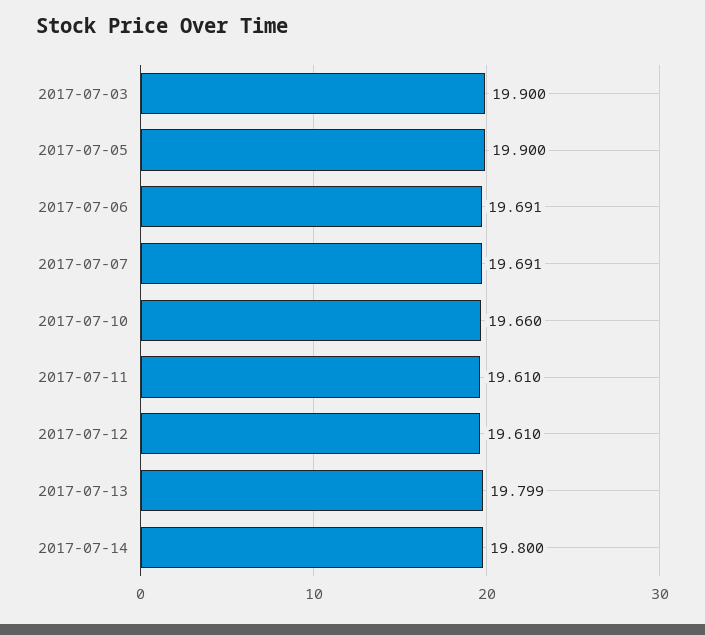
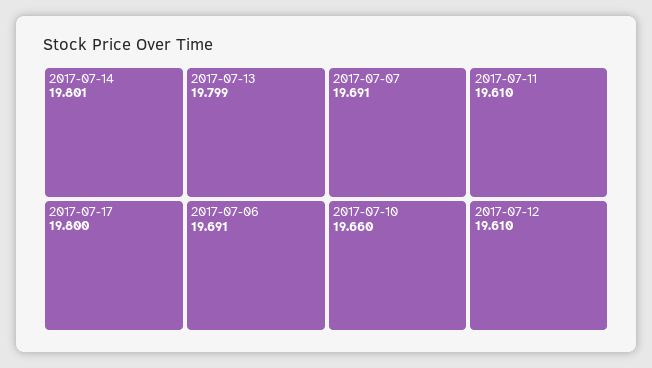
2017-07-03: 19.9 -> none
2017-07-05: 19.9 -> none
2017-07-14: 19.8 -> 19.801
2017-07-17: none -> 19.8

